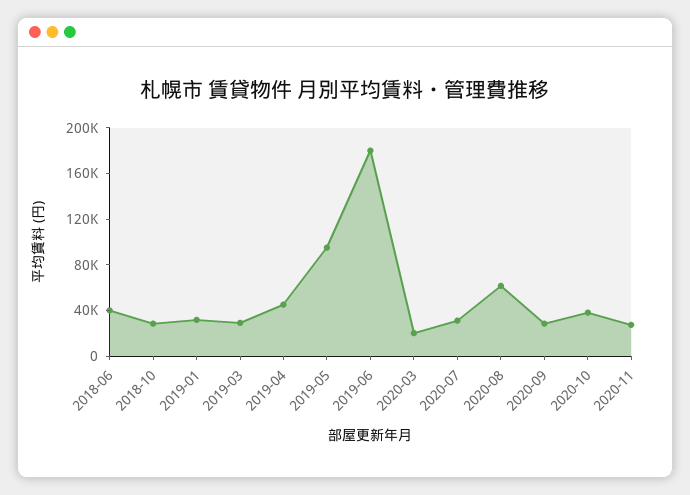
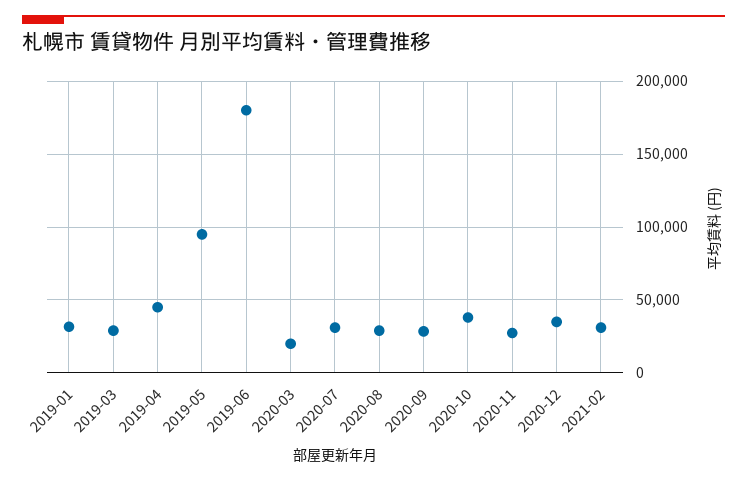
2018-06: 40000 -> none
2018-10: 30000 -> none
2020-08: 60000 -> 30000
2020-12: none -> 35000
2021-02: none -> 30000

